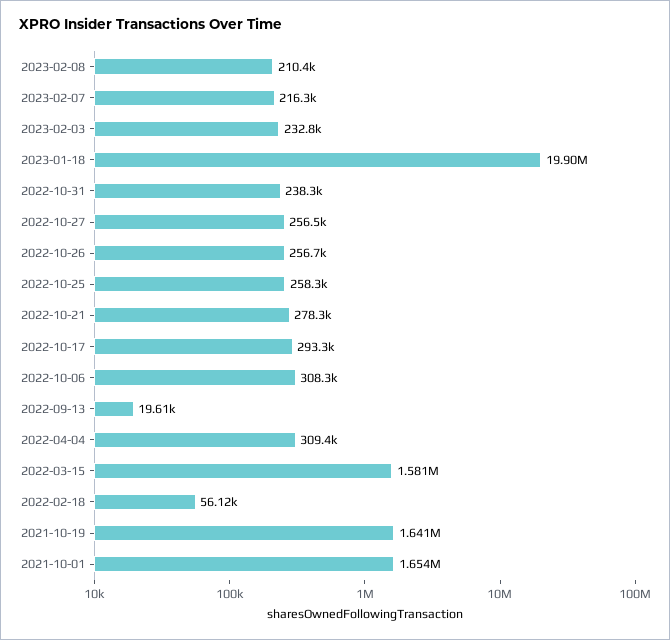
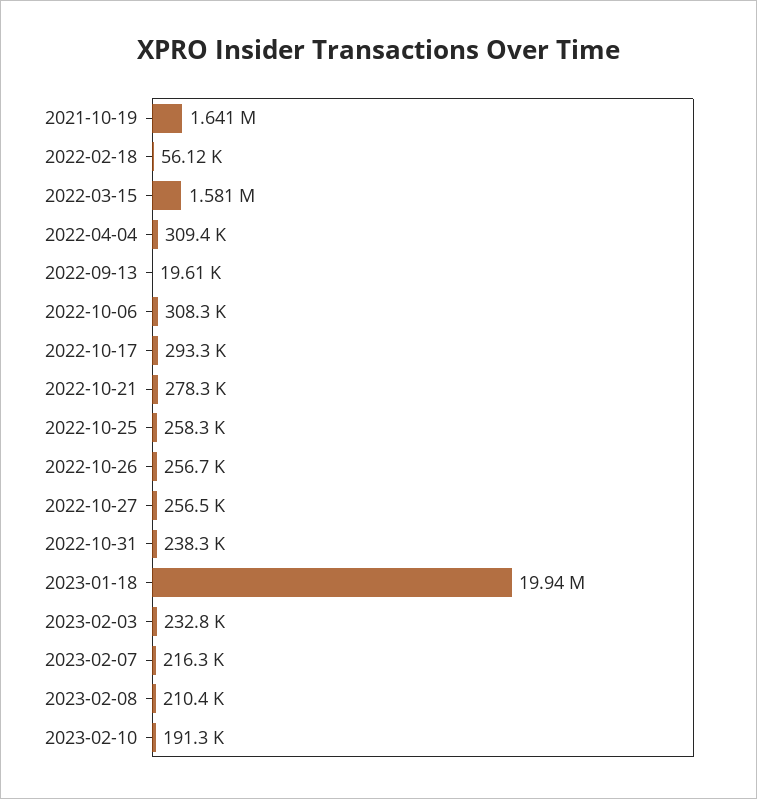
2023-01-18: 19900000 -> 19940000
2021-10-01: 1654000 -> none
2023-02-10: none -> 191300

